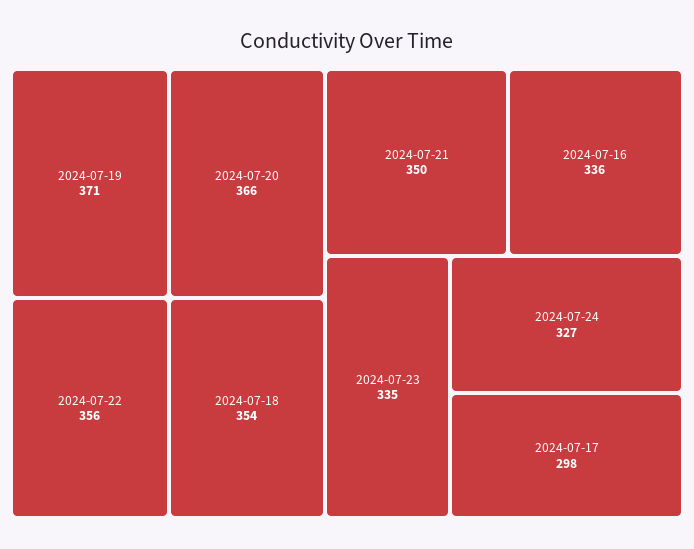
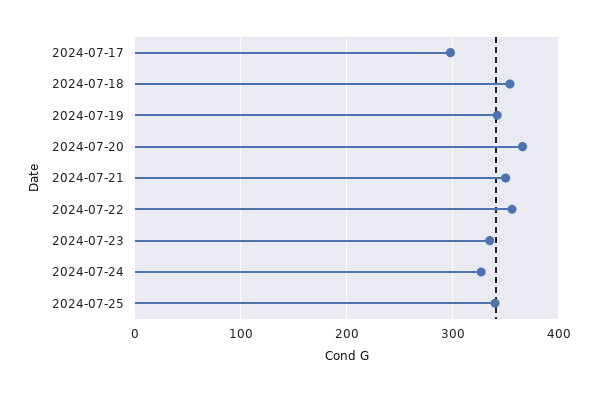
2024-07-19: 371 -> 340
2024-07-16: 336 -> none
2024-07-25: none -> 340

